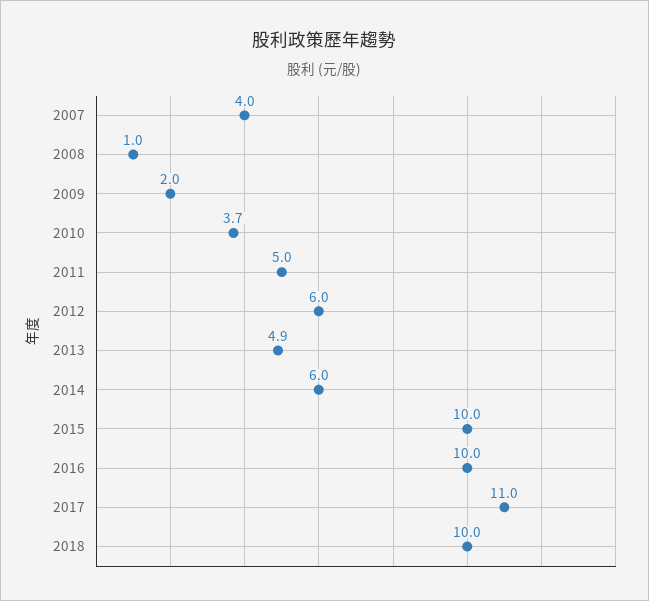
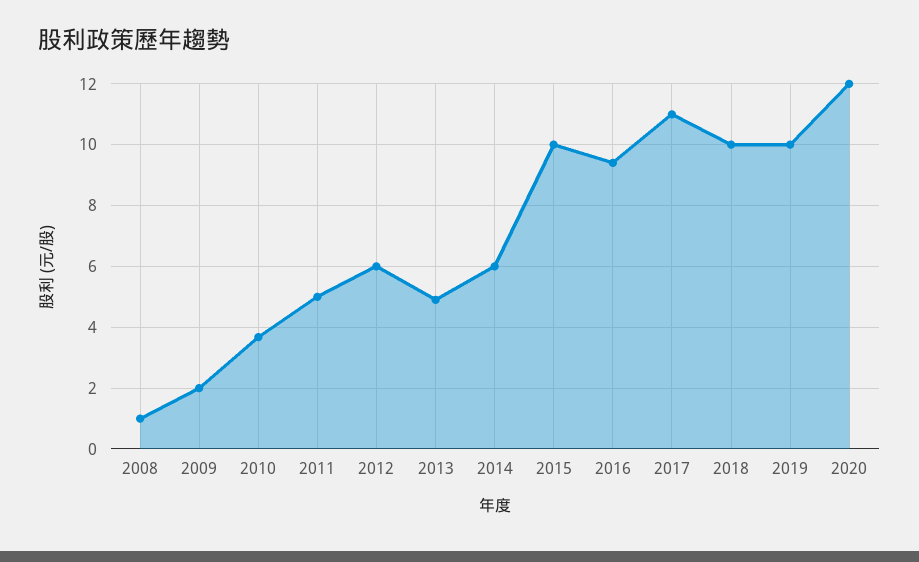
2007: 4 -> none
2016: 10 -> 9.4
2019: none -> 10
2020: none -> 12

